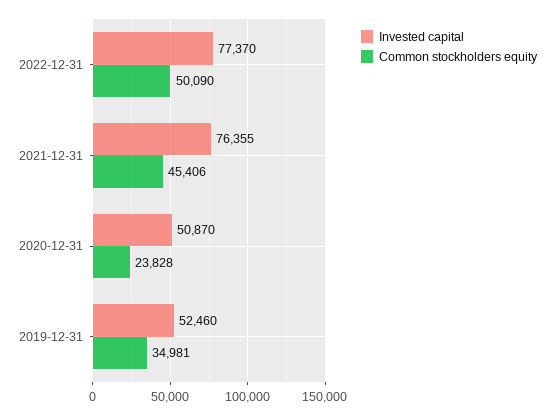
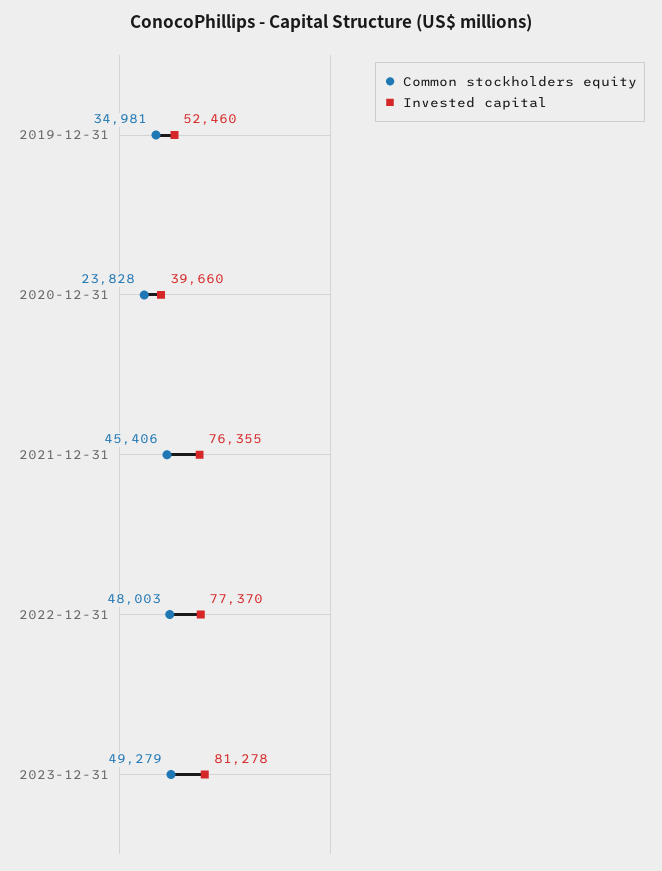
Common stockholders equity, 2022-12-31: 50090 -> 48003
Invested capital, 2020-12-31: 50870 -> 39660
Common stockholders equity, 2023-12-31: none -> 49279
Invested capital, 2023-12-31: none -> 81278

